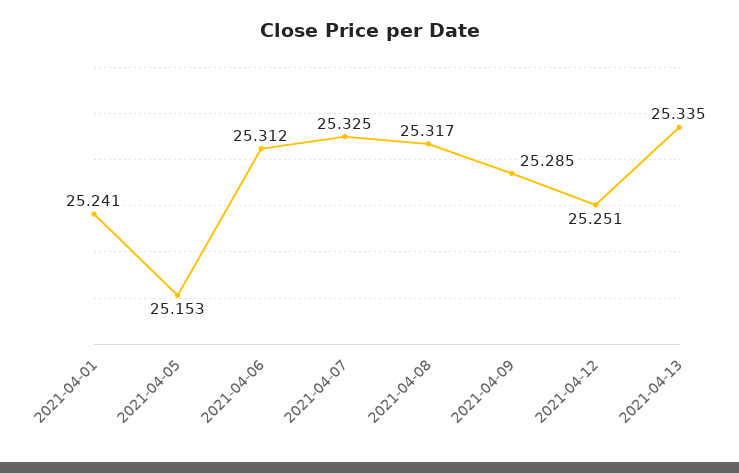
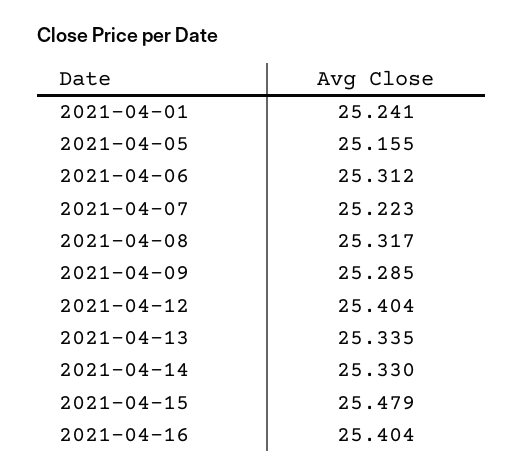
2021-04-05: 25.153 -> 25.155
2021-04-07: 25.325 -> 25.223
2021-04-12: 25.251 -> 25.404
2021-04-14: none -> 25.33
2021-04-15: none -> 25.479
2021-04-16: none -> 25.404

